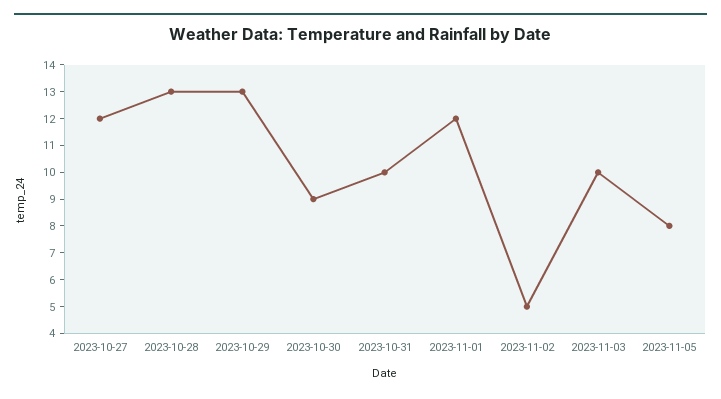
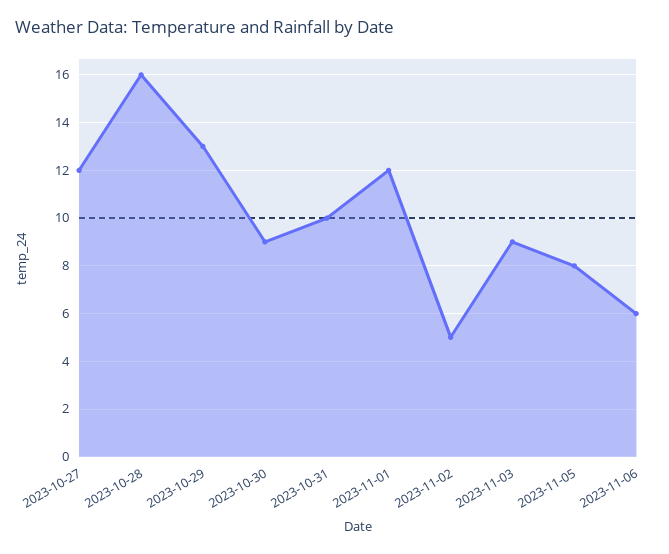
2023-10-28: 13 -> 16
2023-11-03: 10 -> 9
2023-11-06: none -> 6

